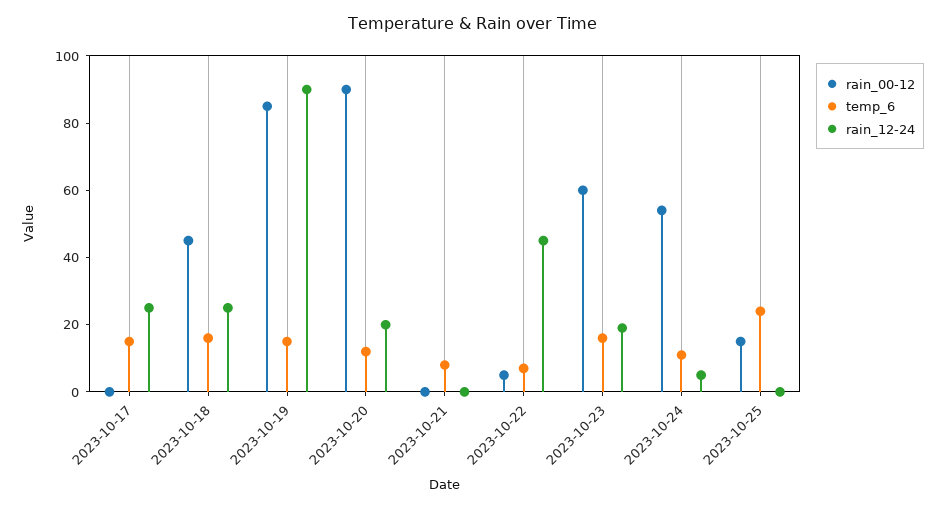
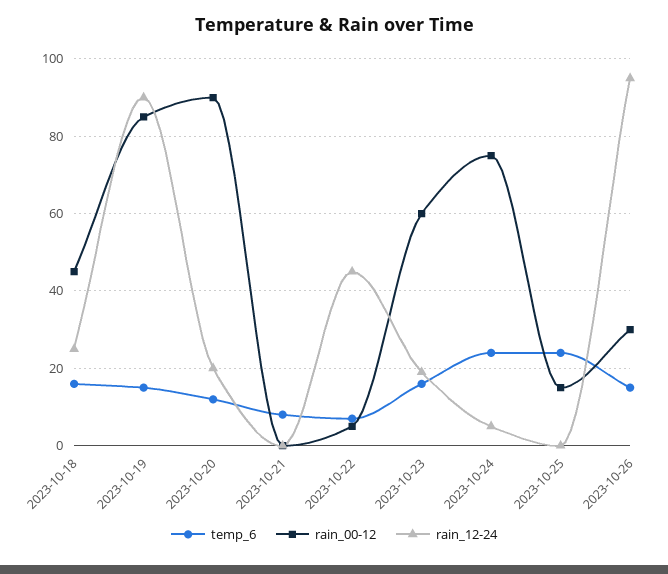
rain_00-12, 2023-10-17: 0 -> none
temp_6, 2023-10-17: 15 -> none
rain_12-24, 2023-10-17: 25 -> none
rain_00-12, 2023-10-24: 55 -> 75
temp_6, 2023-10-24: 10 -> 25
temp_6, 2023-10-26: none -> 15
rain_00-12, 2023-10-26: none -> 30
rain_12-24, 2023-10-26: none -> 95

